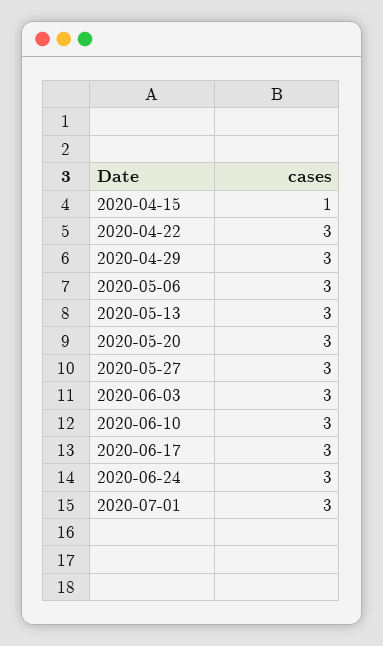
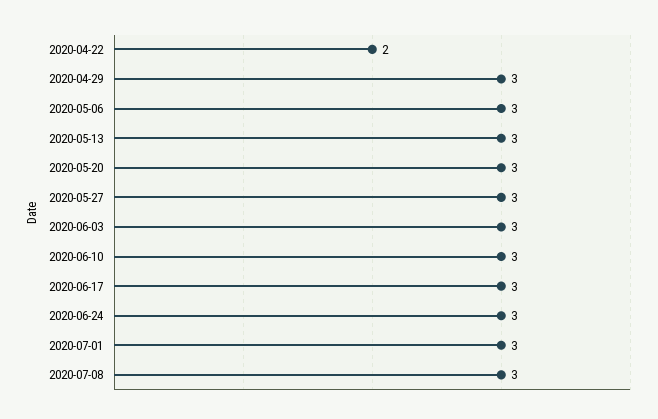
2020-04-15: 1 -> none
2020-04-22: 3 -> 2
2020-07-08: none -> 3

